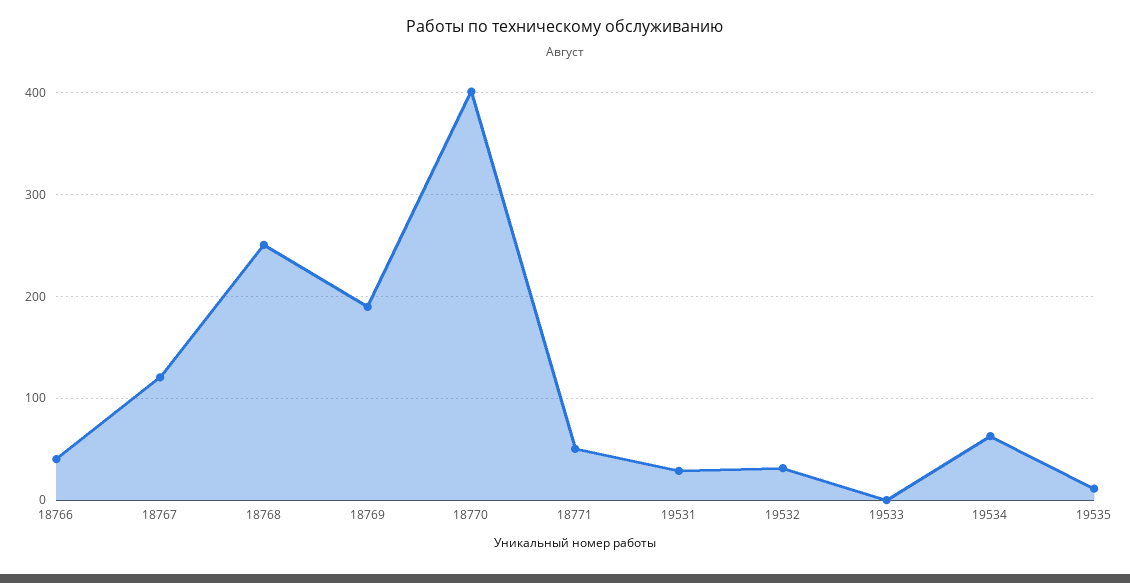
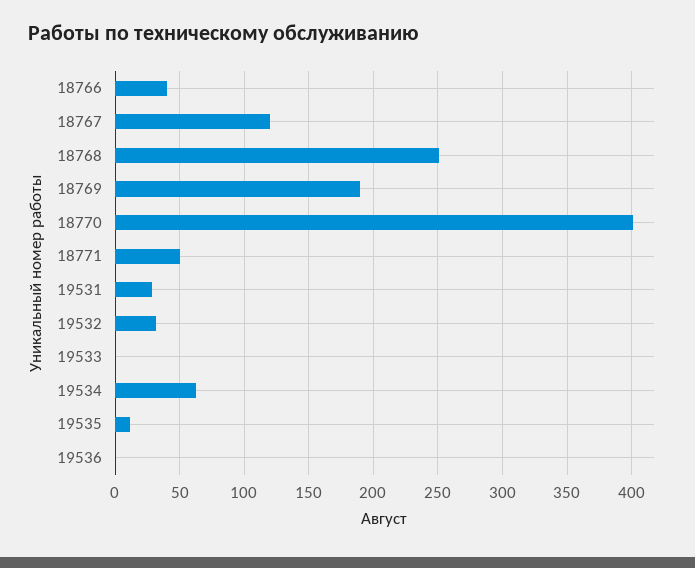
19536: none -> 0

